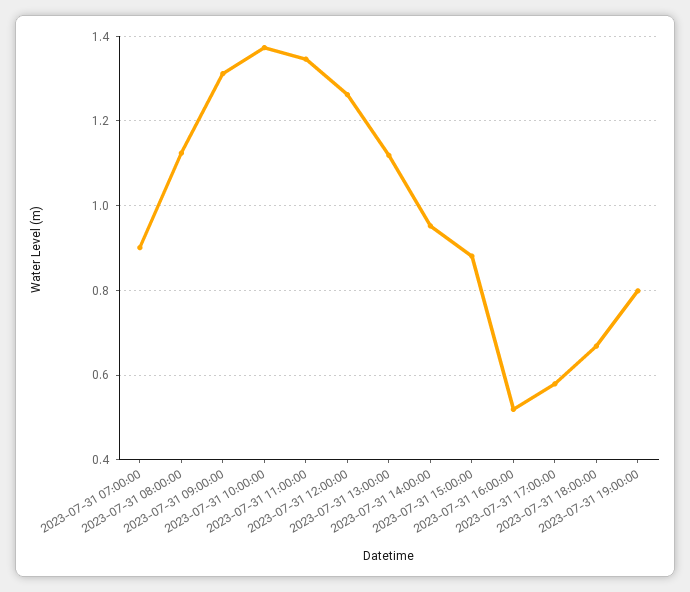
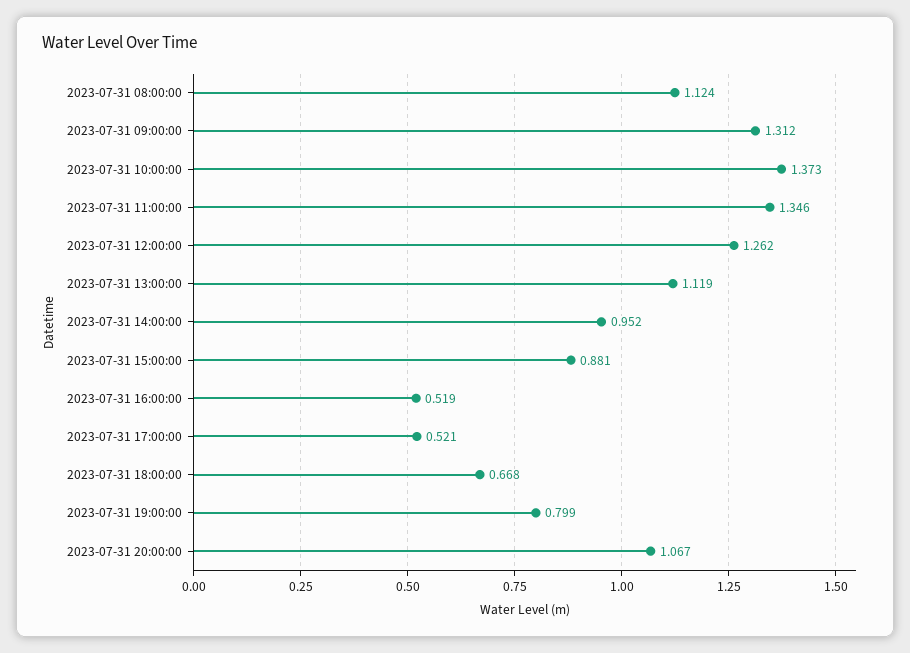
2023-07-31 07:00:00: 0.9 -> none
2023-07-31 17:00:00: 0.58 -> 0.521
2023-07-31 20:00:00: none -> 1.067

